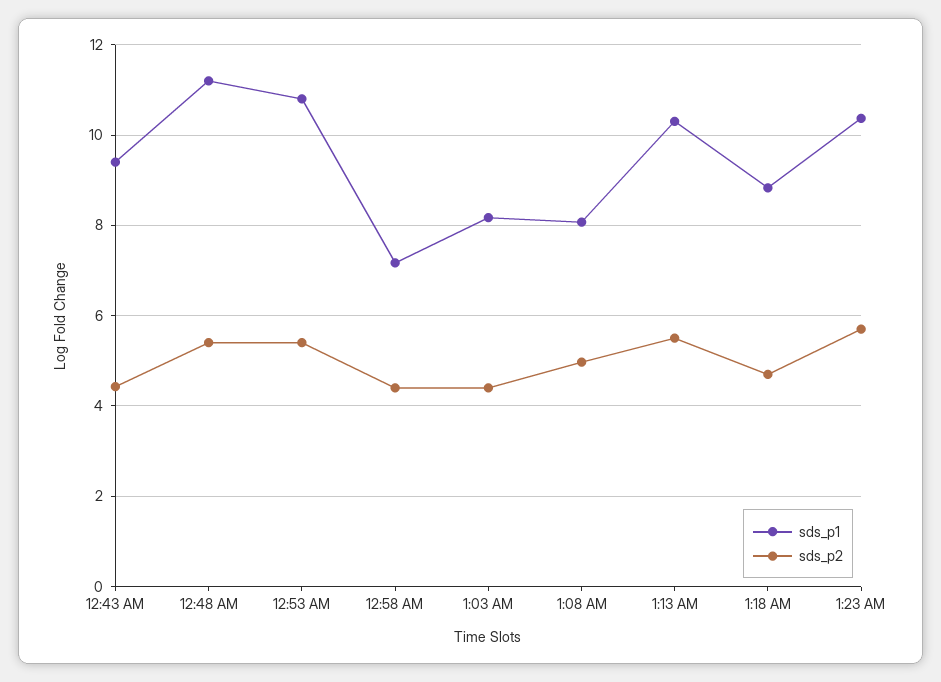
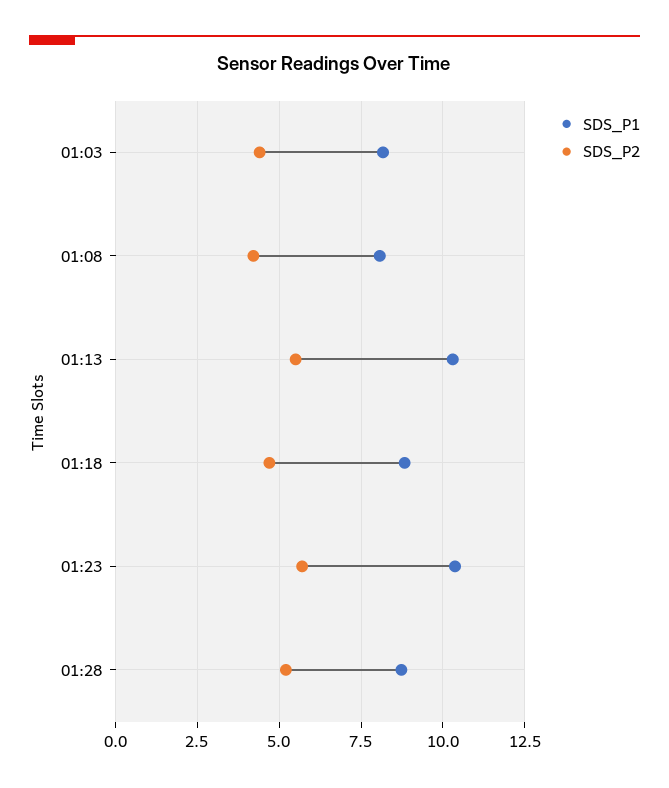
sds_p1, 12:43 AM: 9.4 -> none
sds_p2, 12:43 AM: 4.4 -> none
sds_p1, 12:48 AM: 11.2 -> none
sds_p2, 12:48 AM: 5.4 -> none
sds_p1, 12:53 AM: 10.8 -> none
sds_p2, 12:53 AM: 5.4 -> none
sds_p1, 12:58 AM: 7.2 -> none
sds_p2, 12:58 AM: 4.4 -> none
sds_p2, 1:08 AM: 5 -> 4.25
sds_p1, 01:28: none -> 8.75
sds_p2, 01:28: none -> 5.25

